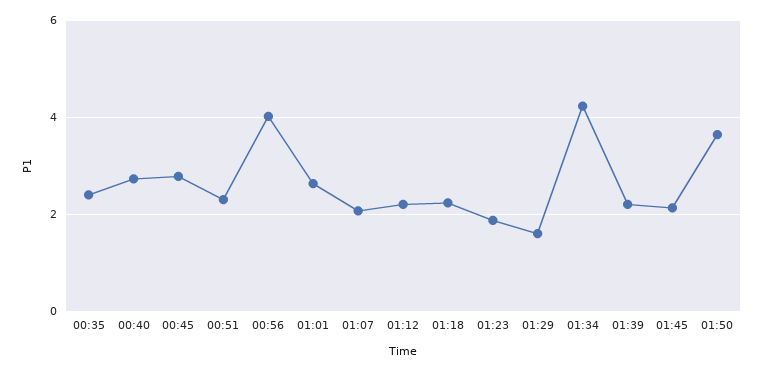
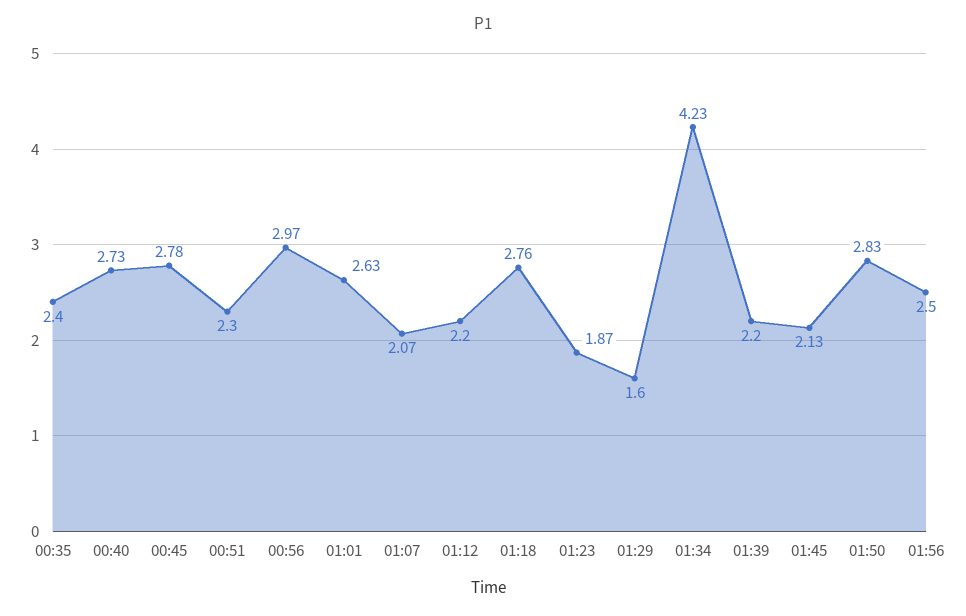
00:56: 4 -> 2.97
01:18: 2.2 -> 2.76
01:50: 3.6 -> 2.83
01:56: none -> 2.5

